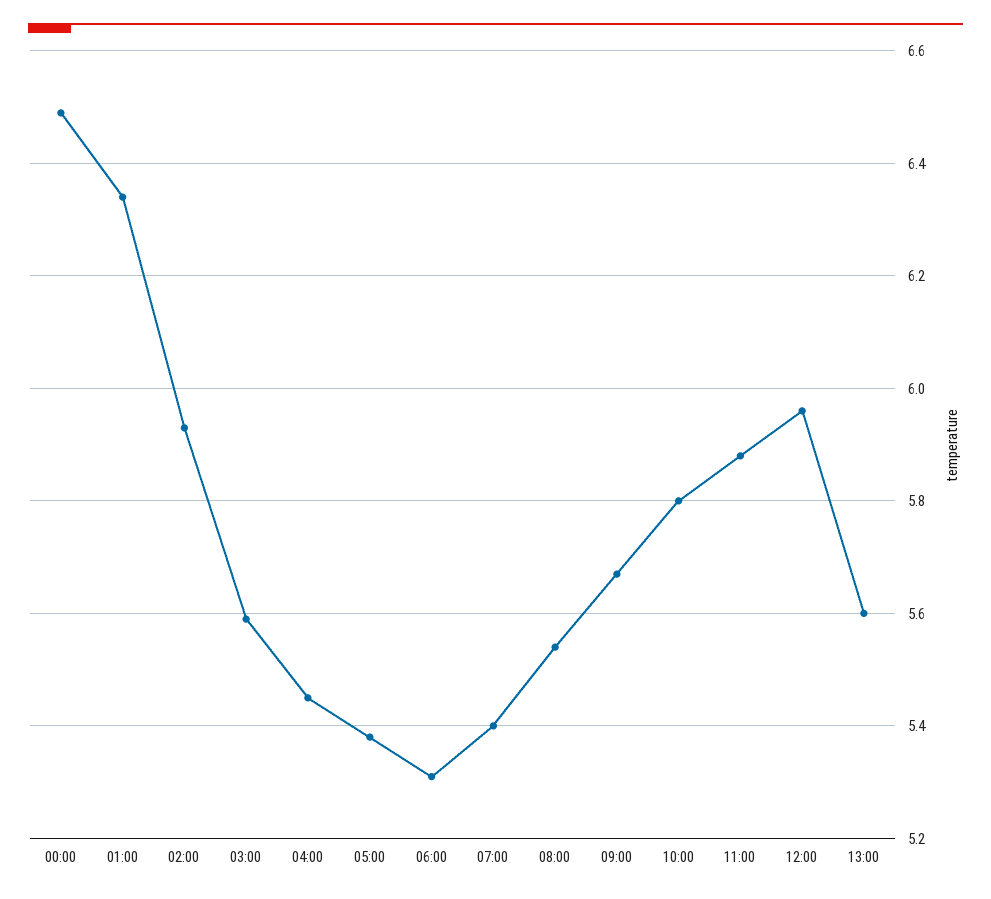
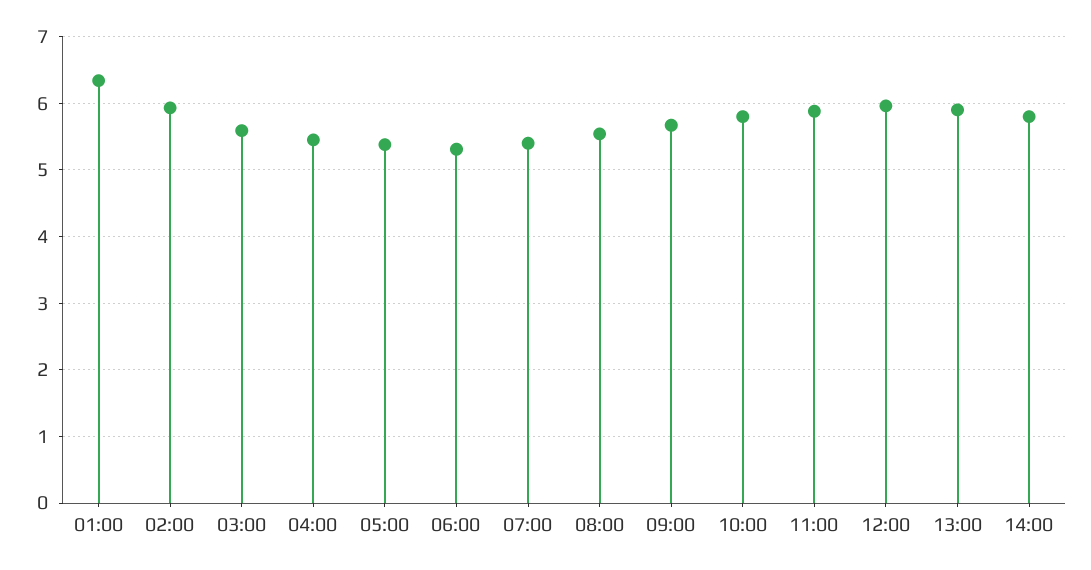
00:00: 6.5 -> none
13:00: 5.6 -> 5.9
14:00: none -> 5.8

